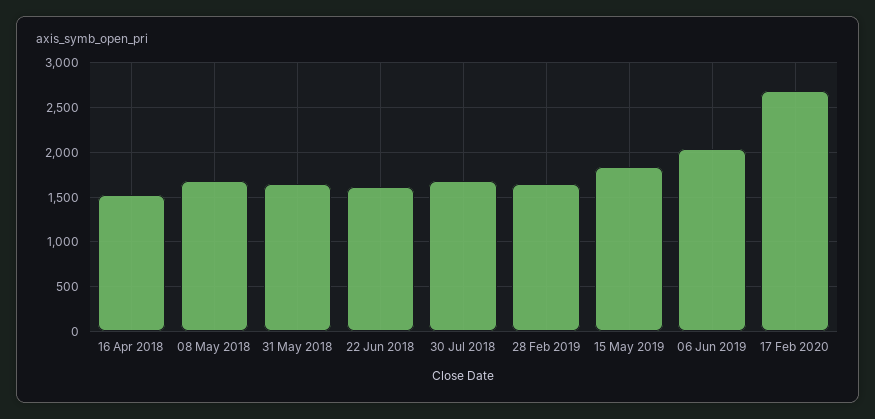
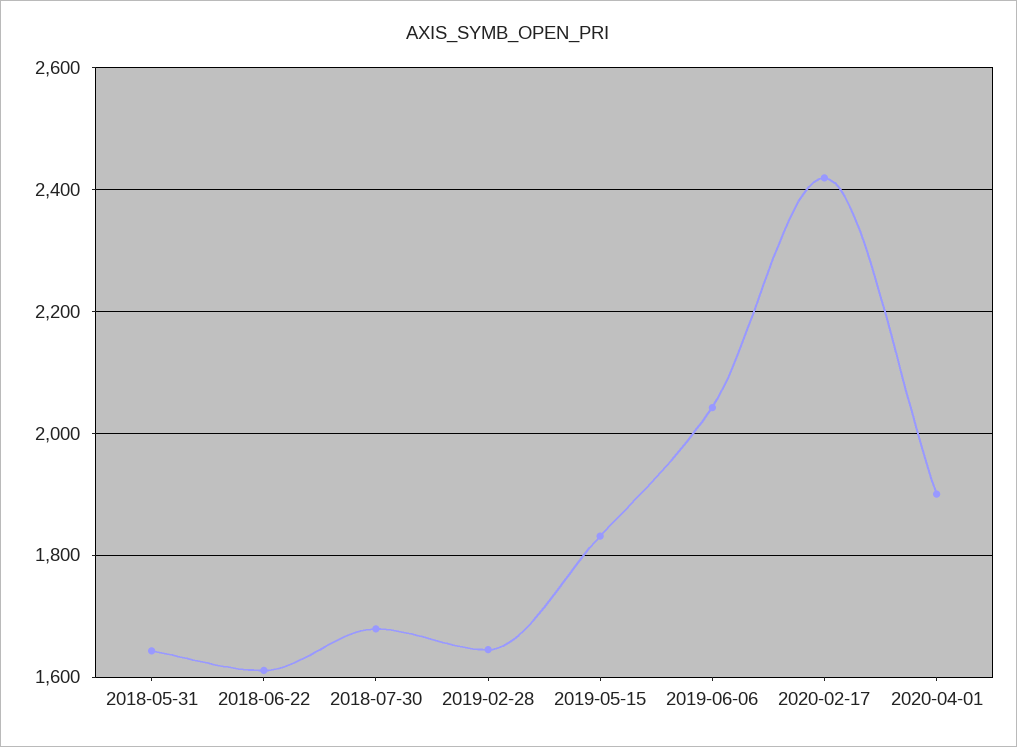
16 Apr 2018: 1500 -> none
08 May 2018: 1700 -> none
17 Feb 2020: 2700 -> 2420
2020-04-01: none -> 1900

